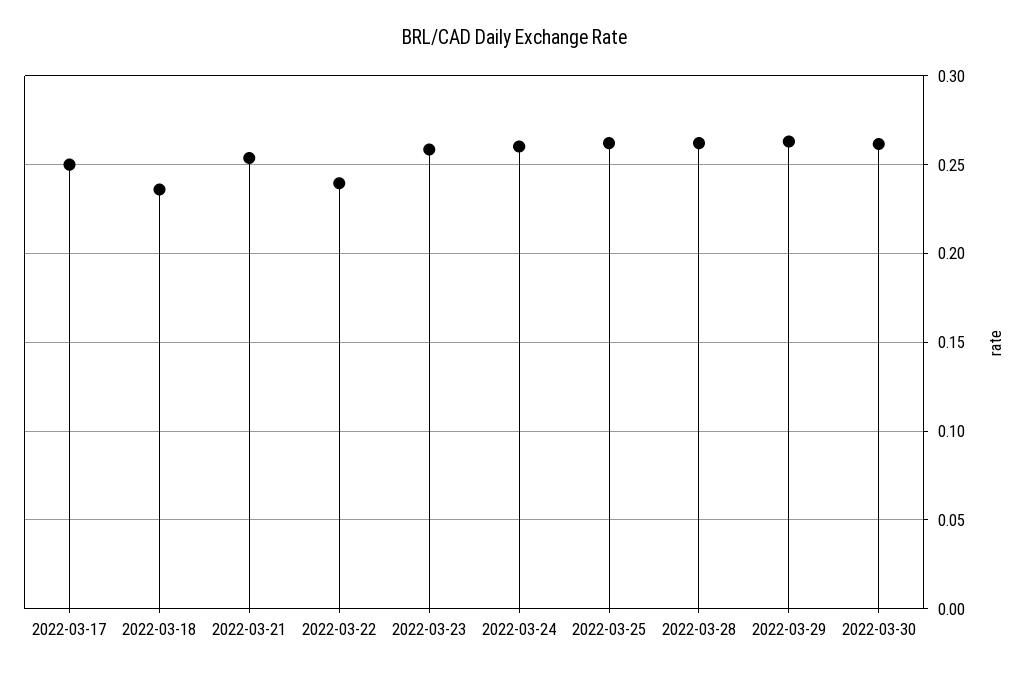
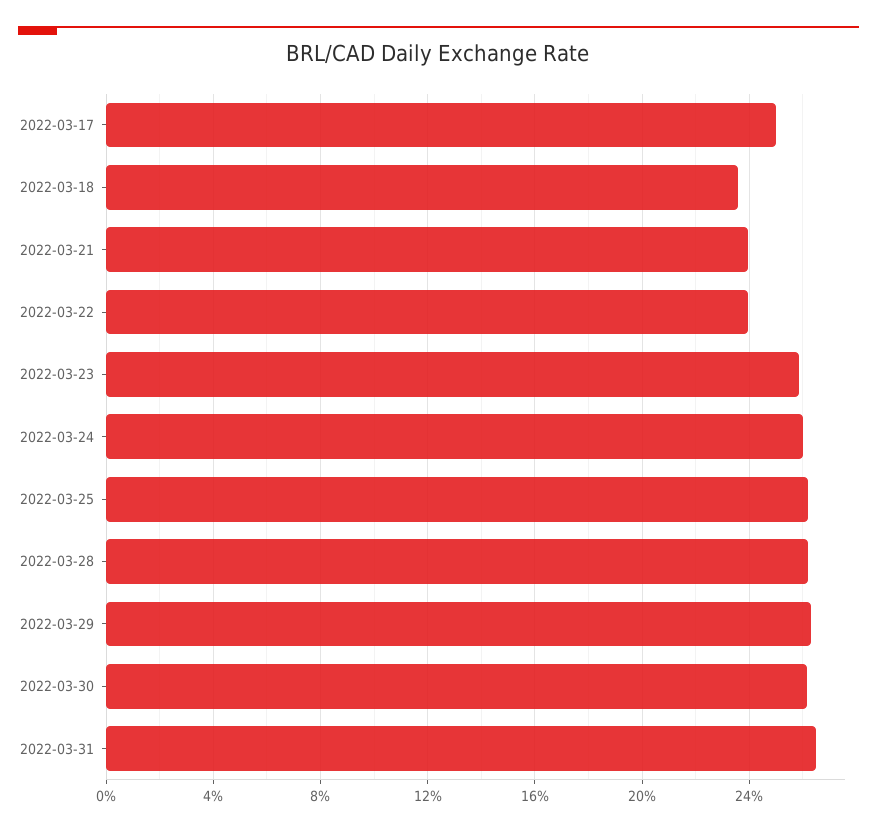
2022-03-21: 0.255 -> 0.24
2022-03-31: none -> 0.265

